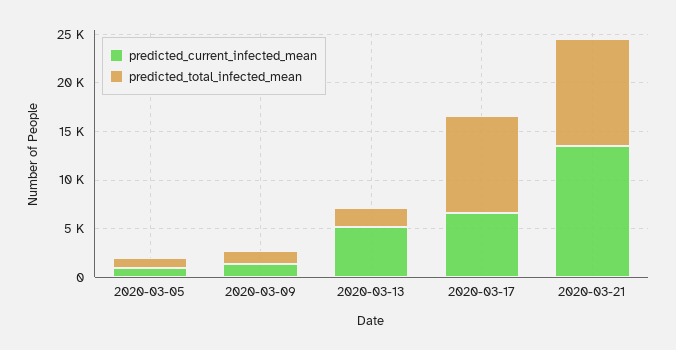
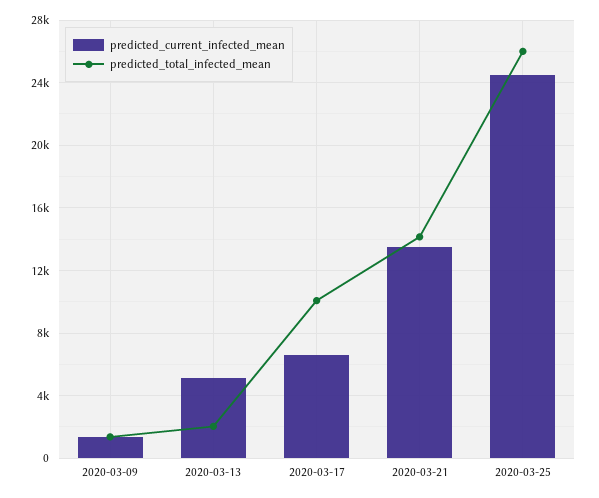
predicted_current_infected_mean, 2020-03-05: 1000 -> none
predicted_total_infected_mean, 2020-03-05: 1000 -> none
predicted_total_infected_mean, 2020-03-21: 11000 -> 14000
predicted_current_infected_mean, 2020-03-25: none -> 24500
predicted_total_infected_mean, 2020-03-25: none -> 26000

